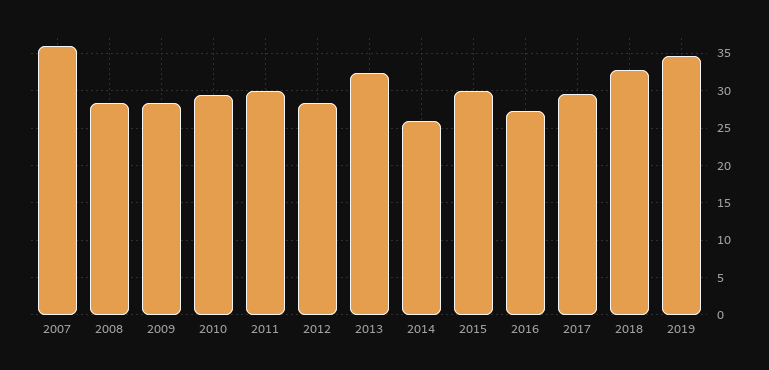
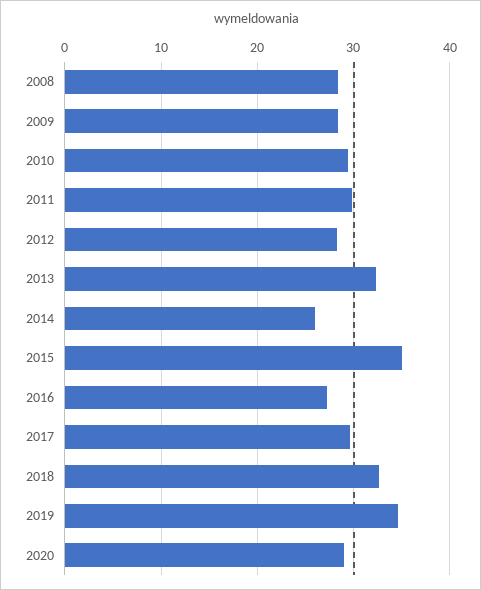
2007: 36 -> none
2015: 30 -> 35
2020: none -> 29

